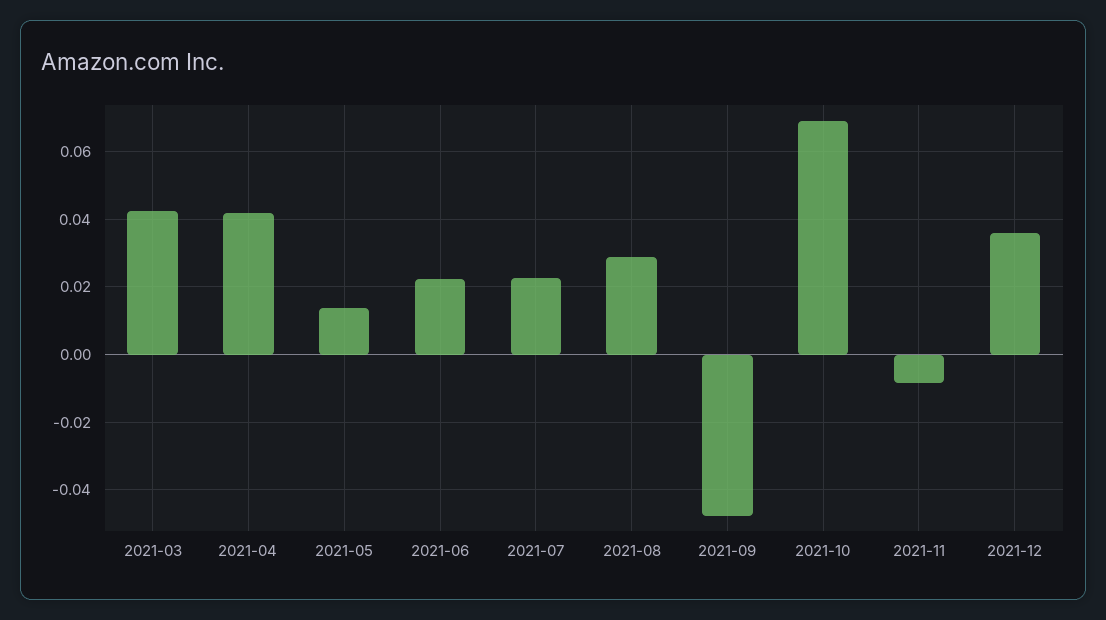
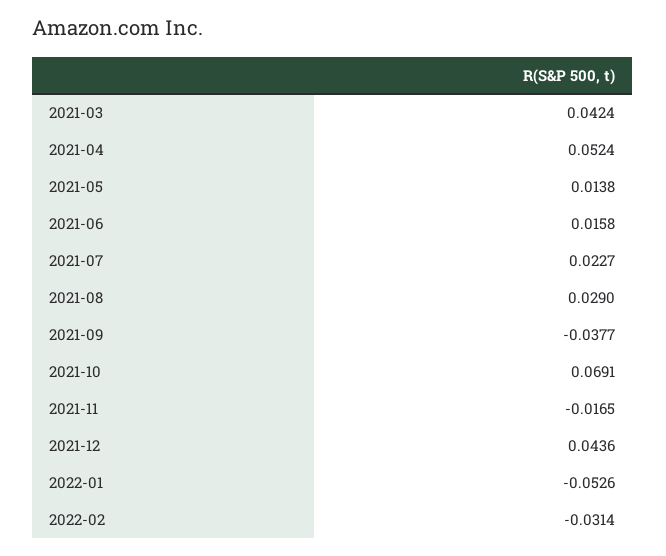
2021-04: 0.042 -> 0.0524
2021-06: 0.022 -> 0.0158
2021-09: -0.048 -> -0.0377
2021-11: -0.008 -> -0.0165
2021-12: 0.036 -> 0.0436
2022-01: none -> -0.0526
2022-02: none -> -0.0314

